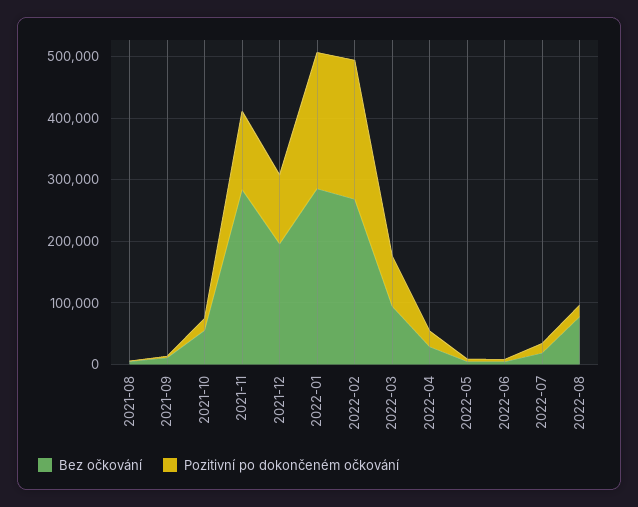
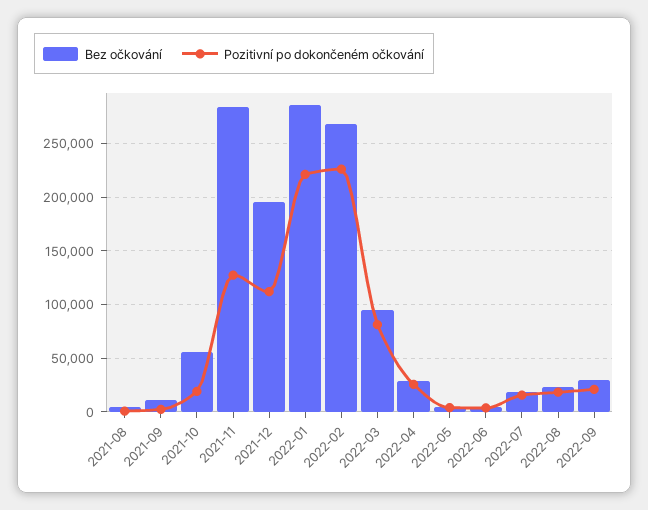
Bez očkování, 2022-08: 80000 -> 20000
Bez očkování, 2022-09: none -> 30000
Pozitivní po dokončeném očkování, 2022-09: none -> 20000

